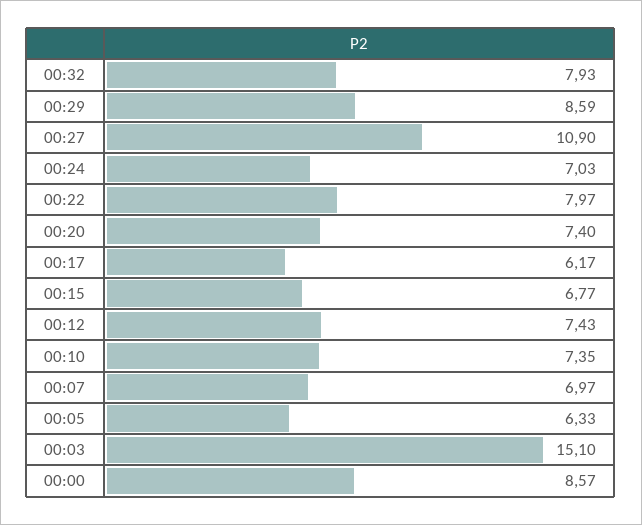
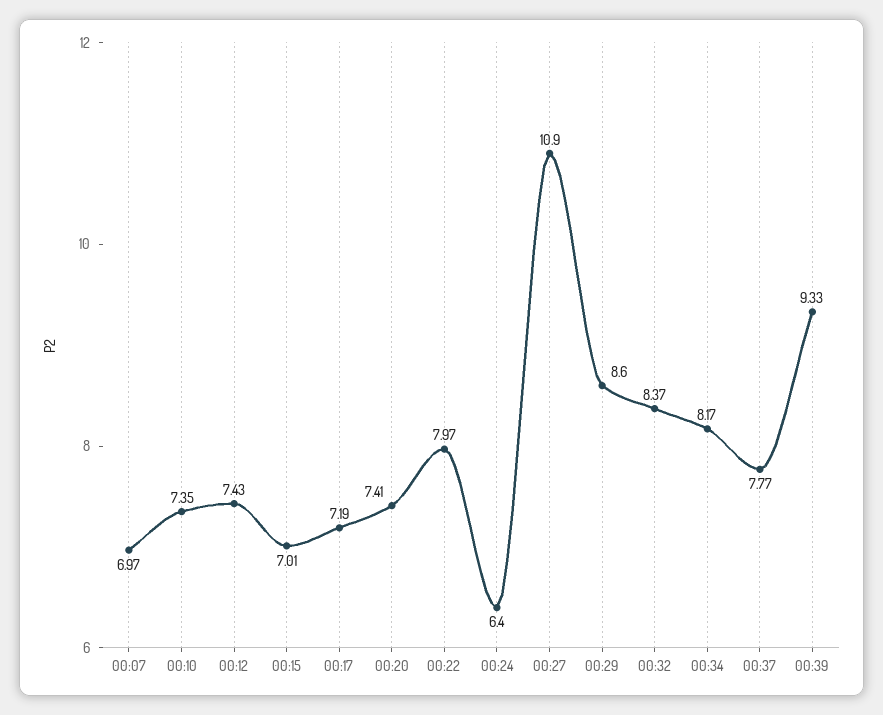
00:32: 7.93 -> 8.37
00:29: 8.59 -> 8.6
00:24: 7.03 -> 6.4
00:20: 7.4 -> 7.41
00:17: 6.17 -> 7.19
00:15: 6.77 -> 7.01
00:05: 6.33 -> none
00:03: 15.1 -> none
00:00: 8.57 -> none
00:34: none -> 8.17
00:37: none -> 7.77
00:39: none -> 9.33

